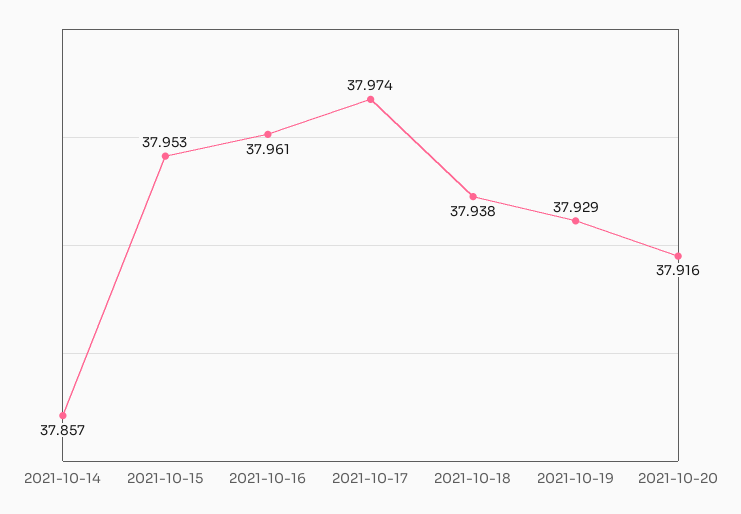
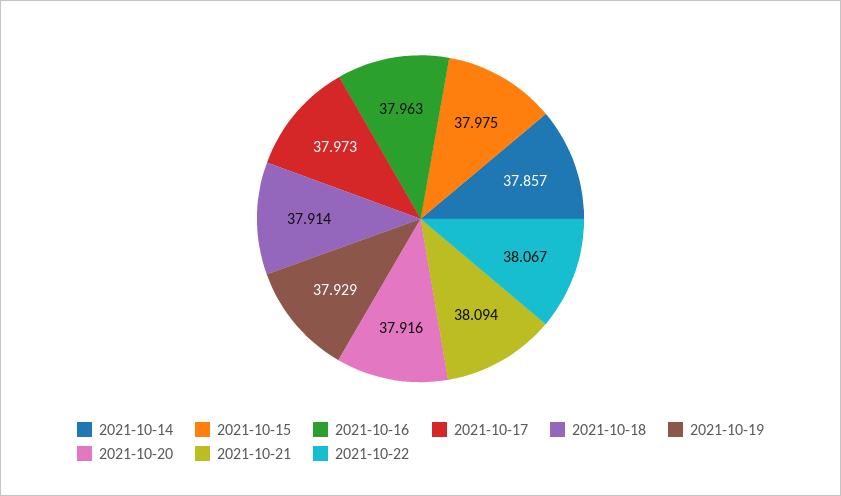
2021-10-15: 37.953 -> 37.975
2021-10-16: 37.961 -> 37.963
2021-10-17: 37.974 -> 37.973
2021-10-18: 37.938 -> 37.914
2021-10-21: none -> 38.094
2021-10-22: none -> 38.067

